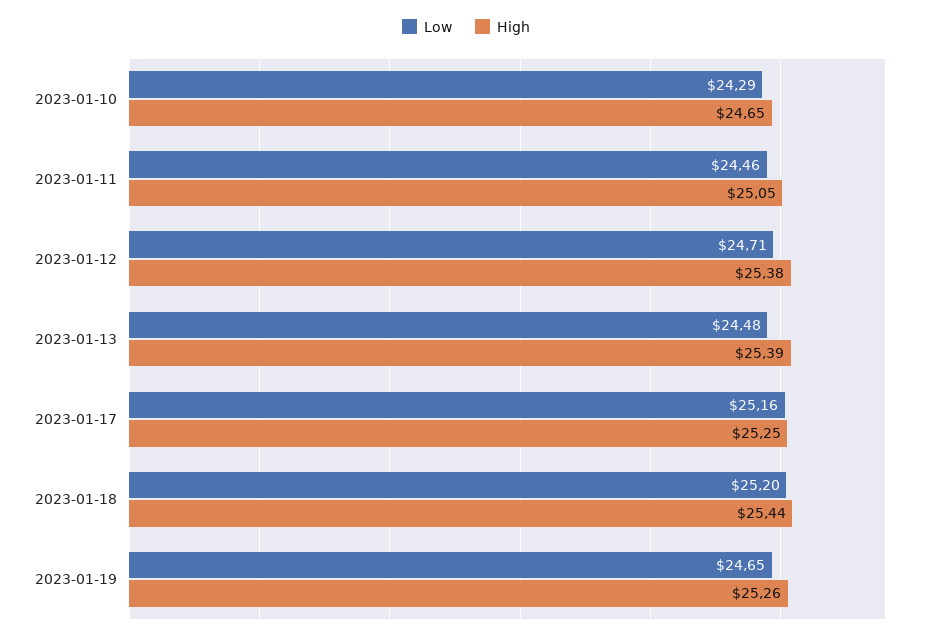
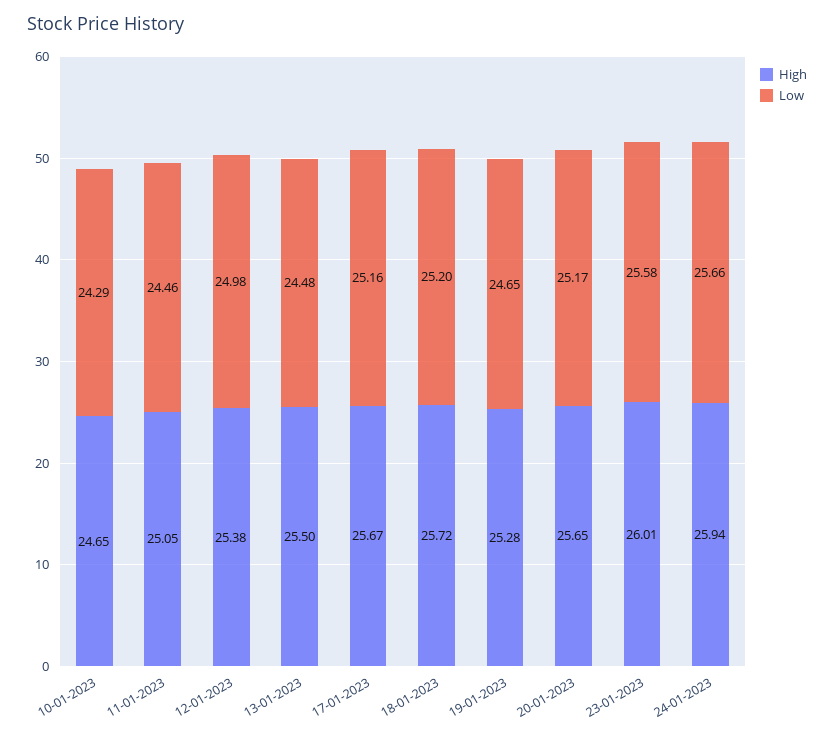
Low, 2023-01-12: 24.71 -> 24.98
High, 2023-01-13: 25.39 -> 25.5
High, 2023-01-17: 25.25 -> 25.67
High, 2023-01-18: 25.44 -> 25.72
High, 2023-01-19: 25.26 -> 25.28
High, 20-01-2023: none -> 25.65
Low, 20-01-2023: none -> 25.17
High, 23-01-2023: none -> 26.01
Low, 23-01-2023: none -> 25.58
High, 24-01-2023: none -> 25.94
Low, 24-01-2023: none -> 25.66

